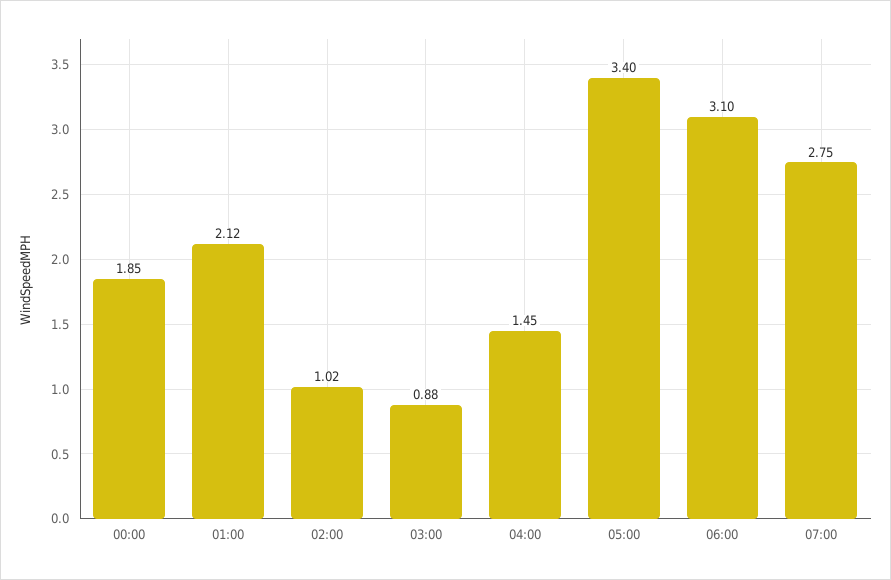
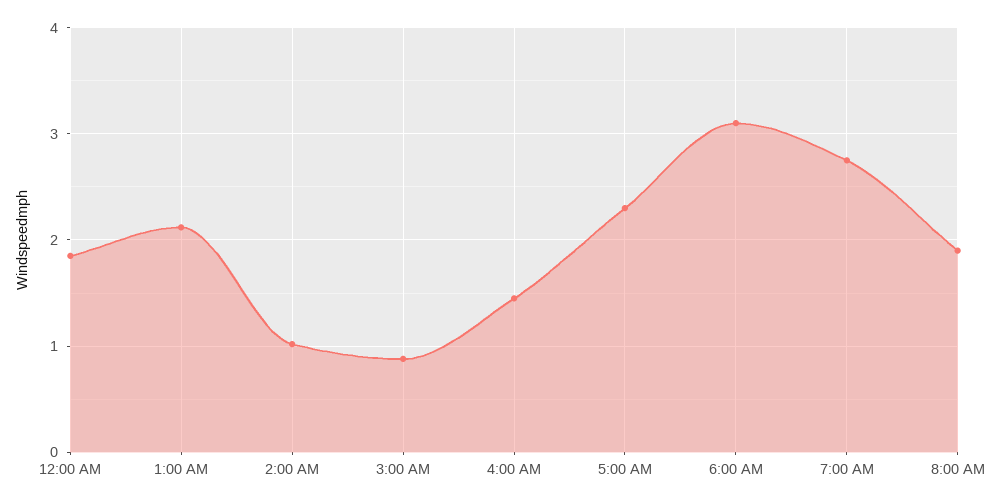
05:00: 3.4 -> 2.3
8:00 AM: none -> 1.9

